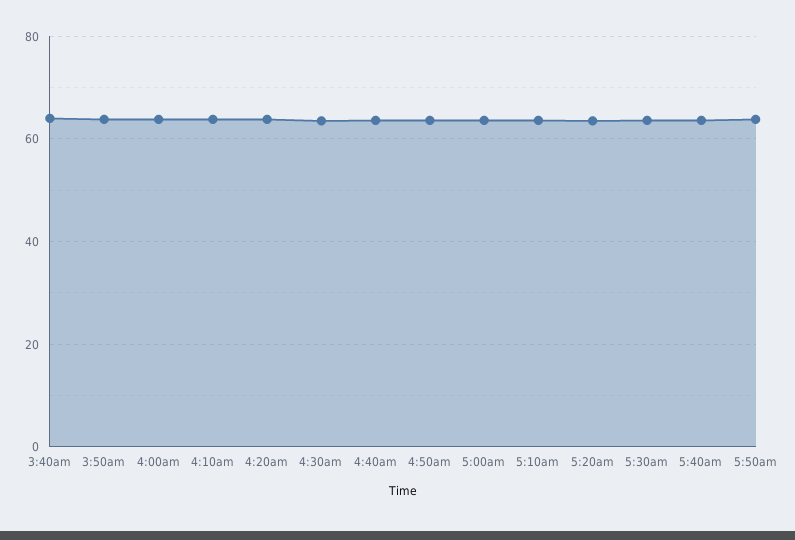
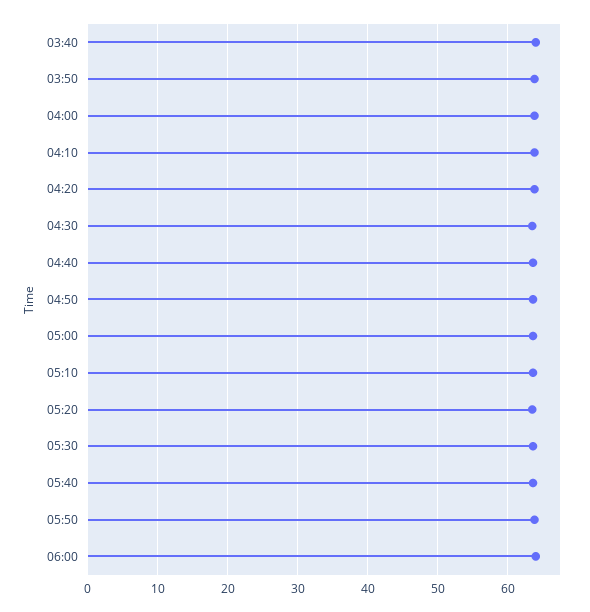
06:00: none -> 64

